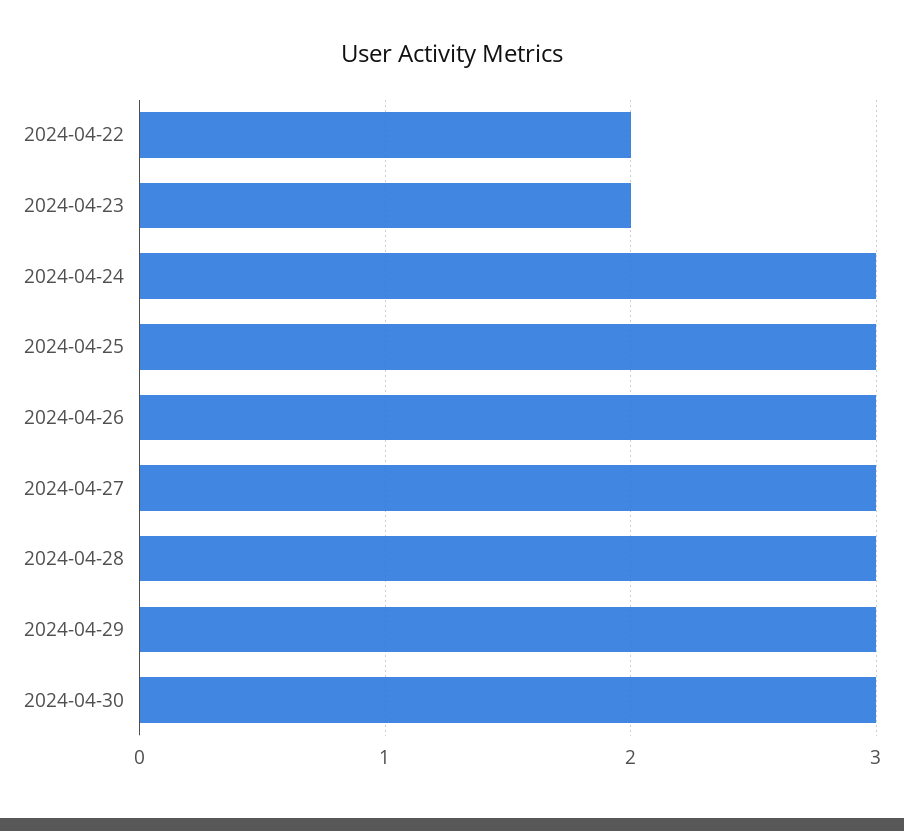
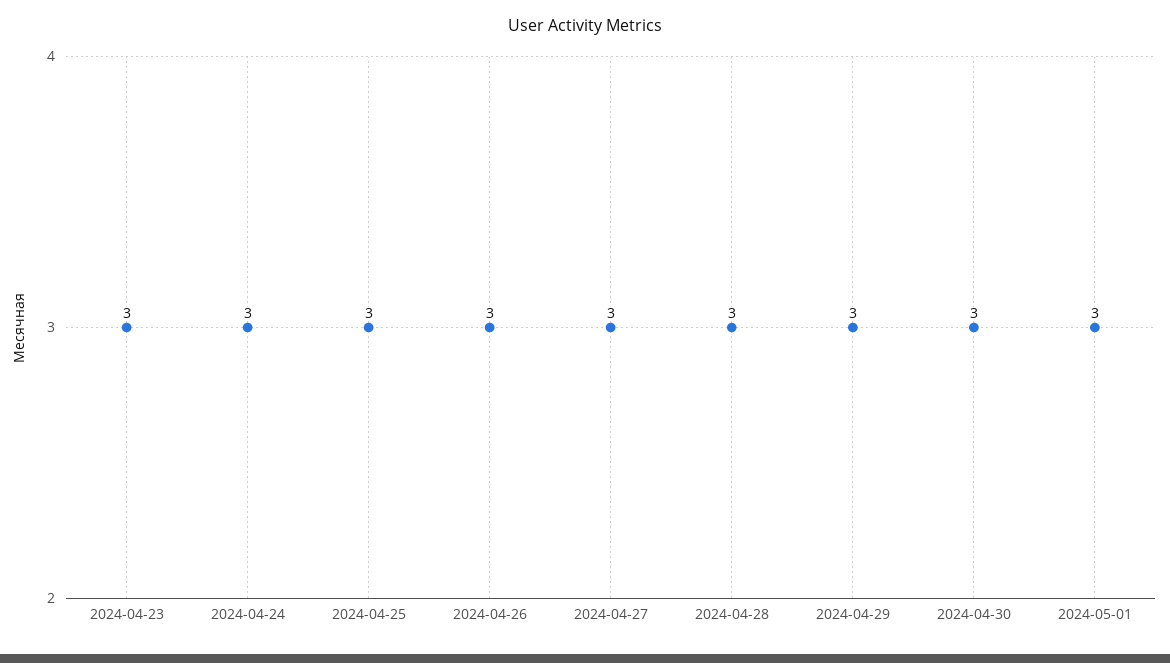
2024-04-22: 2 -> none
2024-04-23: 2 -> 3
2024-05-01: none -> 3

